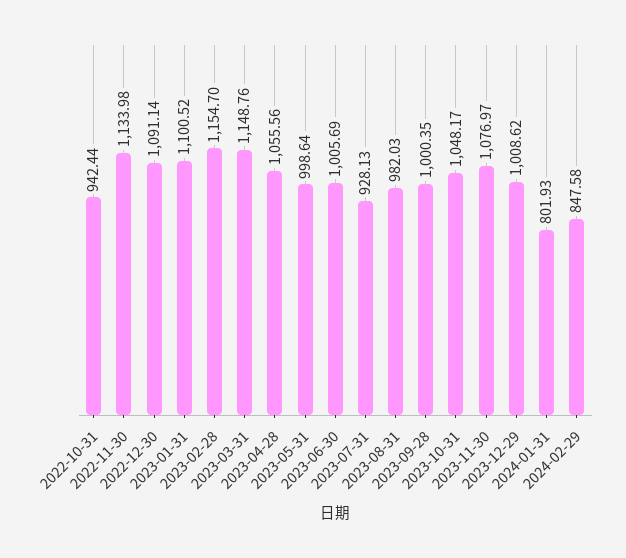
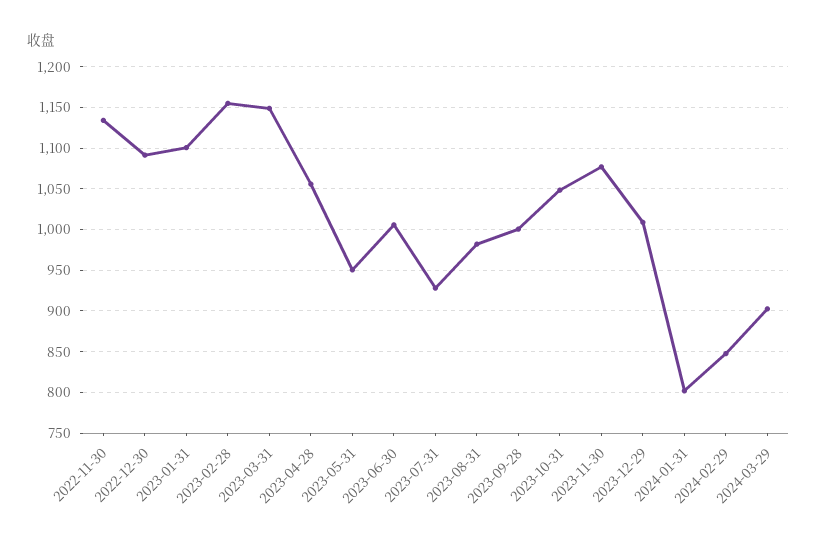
2022-10-31: 942.44 -> none
2023-05-31: 998.64 -> 950
2024-03-29: none -> 900

